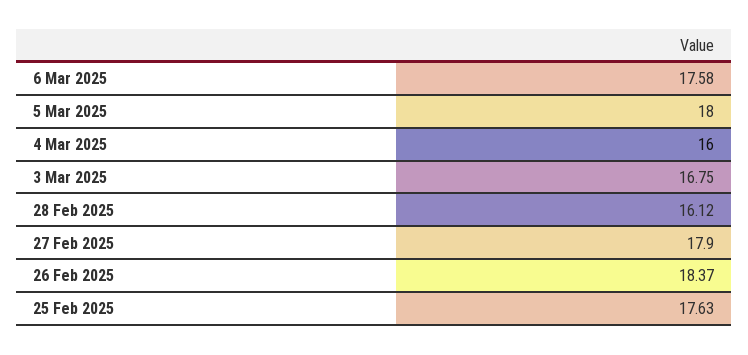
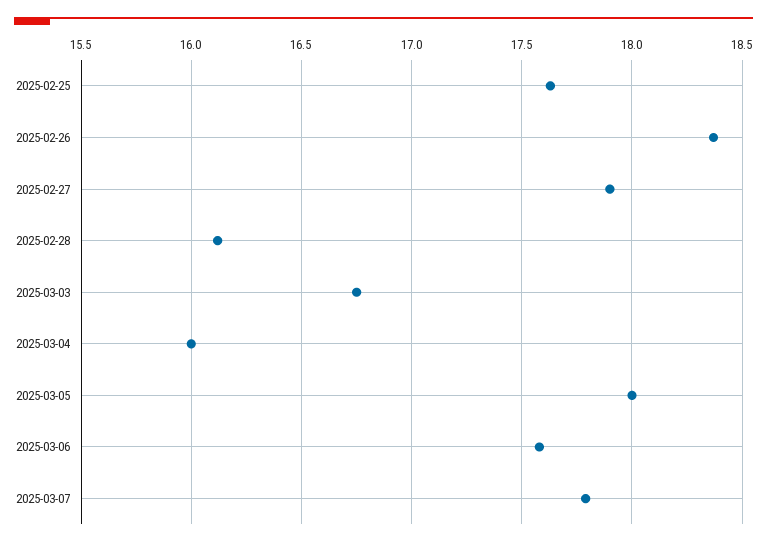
2025-03-07: none -> 17.8

